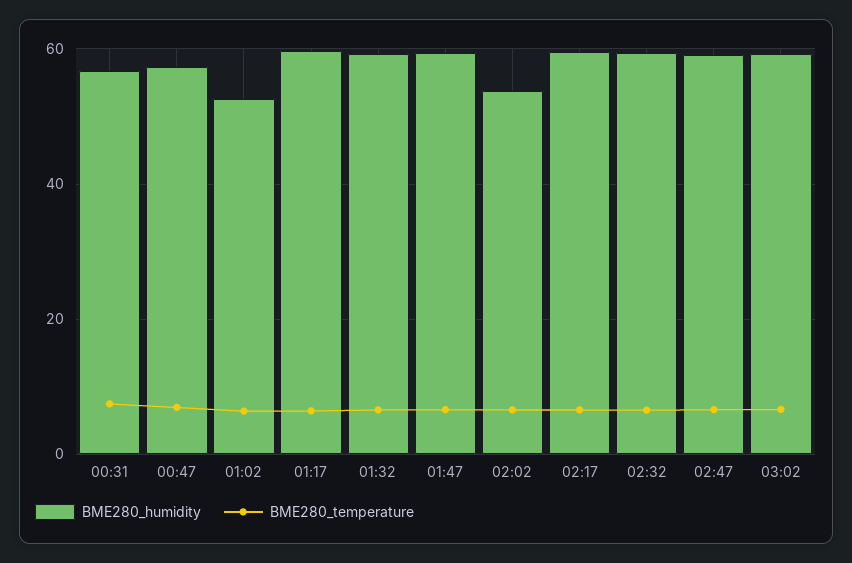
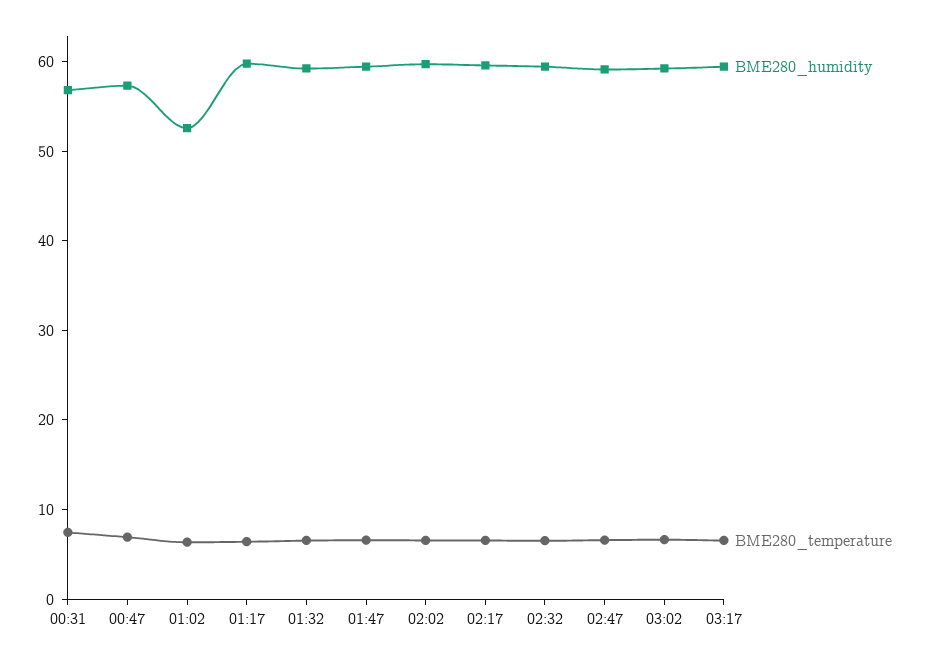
BME280_humidity, 02:02: 54 -> 60
BME280_humidity, 03:17: none -> 60
BME280_temperature, 03:17: none -> 6

